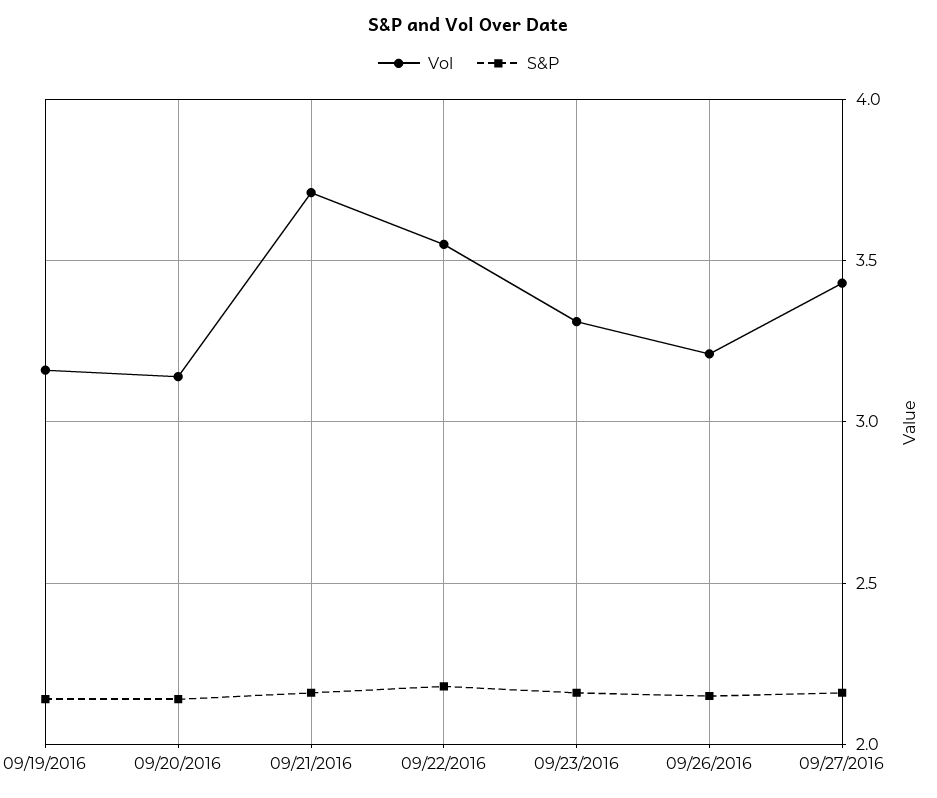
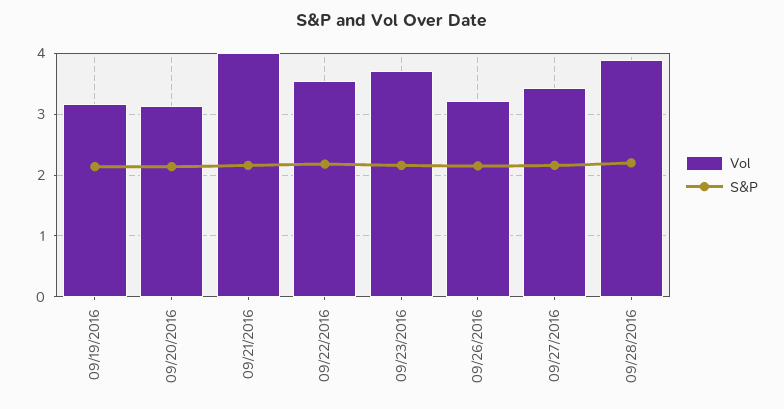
Vol, 09/21/2016: 3.7 -> 4
Vol, 09/23/2016: 3.3 -> 3.7
Vol, 09/28/2016: none -> 3.9
S&P, 09/28/2016: none -> 2.2

